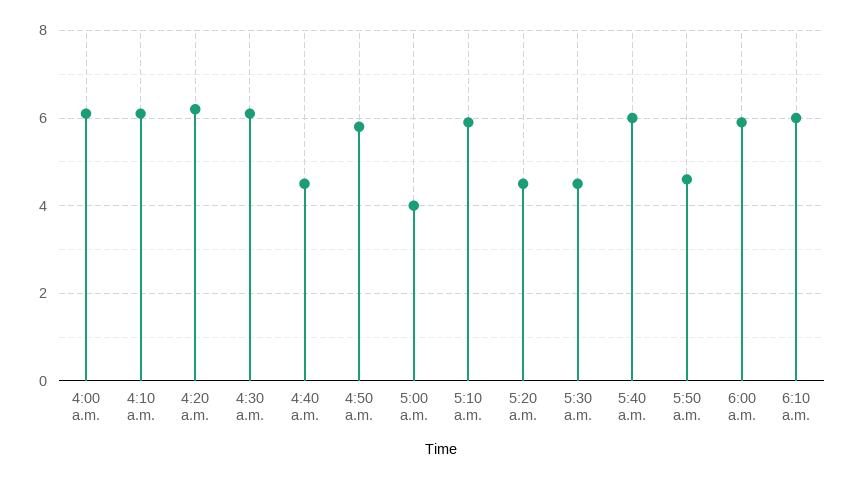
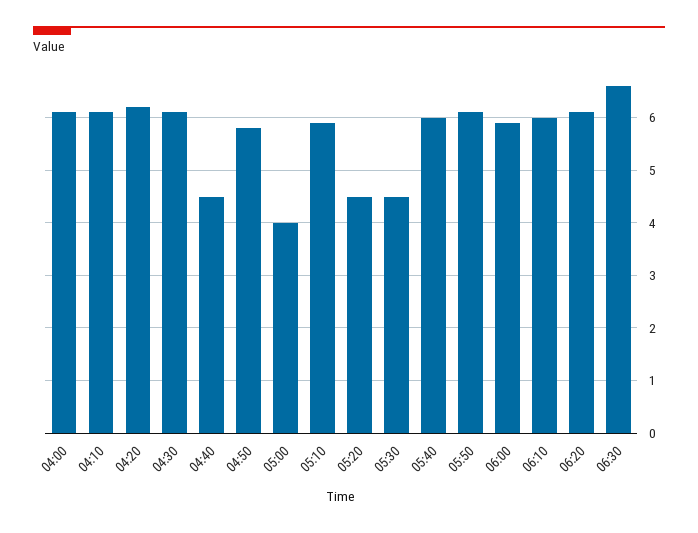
5:50 a.m.: 4.5 -> 6
06:20: none -> 6
06:30: none -> 6.5

